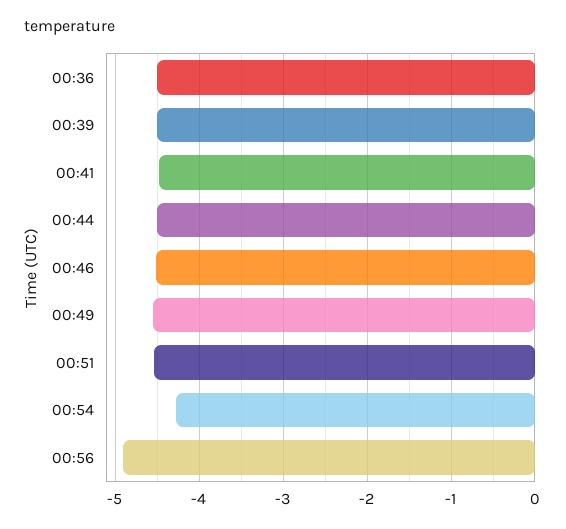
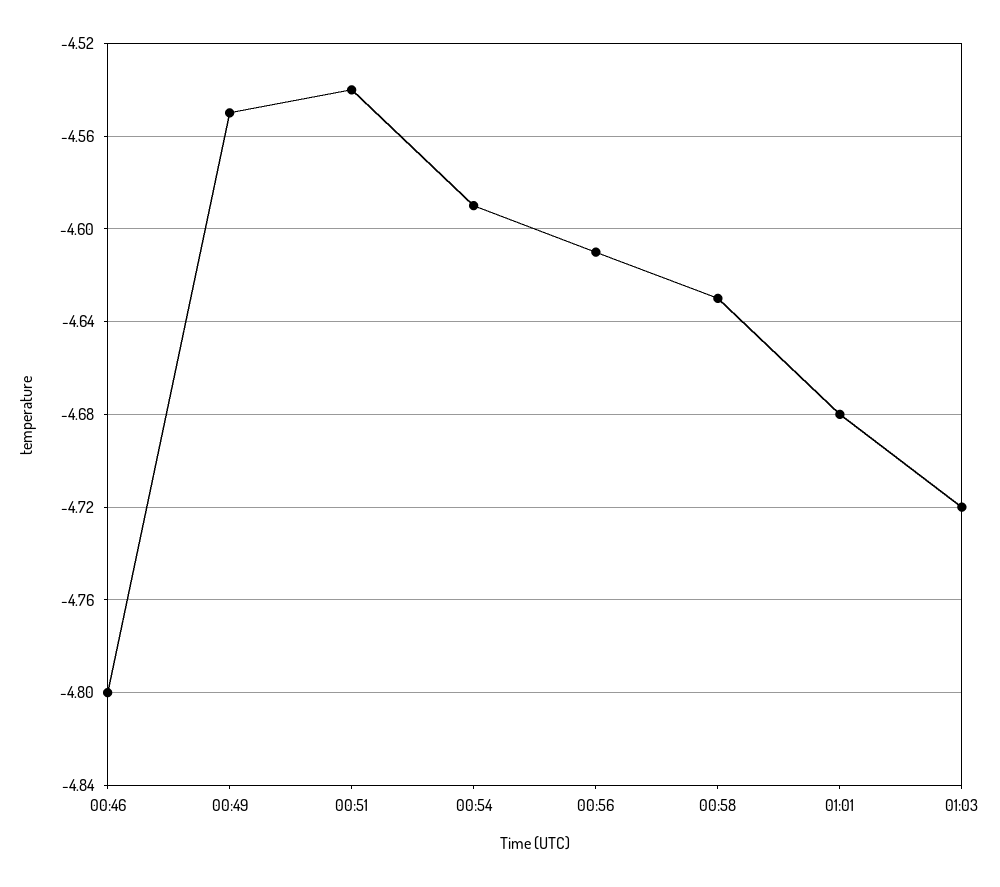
00:36: -4.5 -> none
00:39: -4.5 -> none
00:41: -4.5 -> none
00:44: -4.5 -> none
00:46: -4.5 -> -4.8
00:54: -4.3 -> -4.59
00:56: -4.9 -> -4.61
00:58: none -> -4.63
01:01: none -> -4.68
01:03: none -> -4.72

